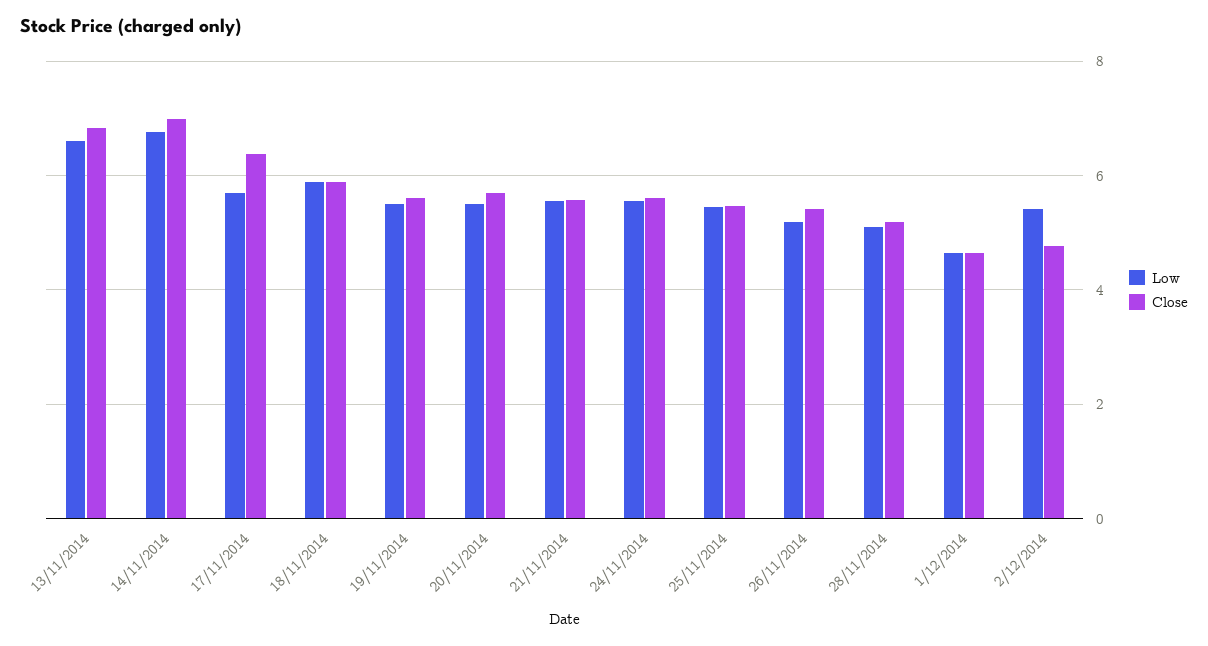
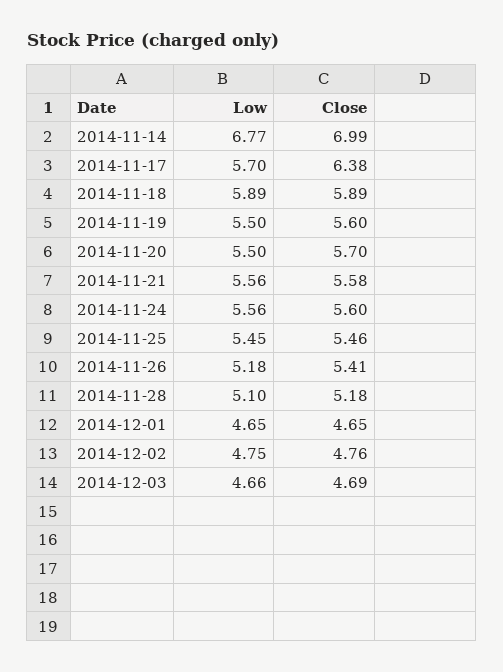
Low, 13/11/2014: 6.6 -> none
Close, 13/11/2014: 6.8 -> none
Low, 2/12/2014: 5.4 -> 4.75
Low, 2014-12-03: none -> 4.66
Close, 2014-12-03: none -> 4.69

